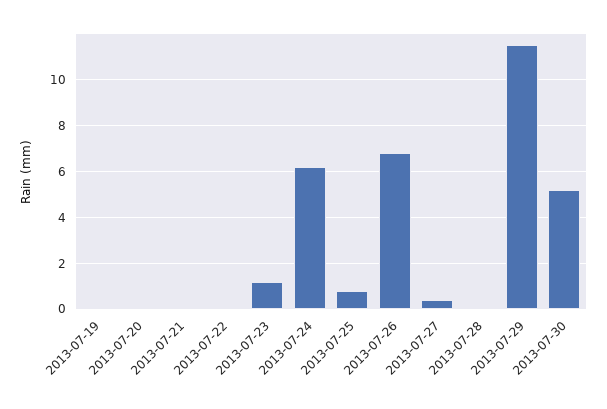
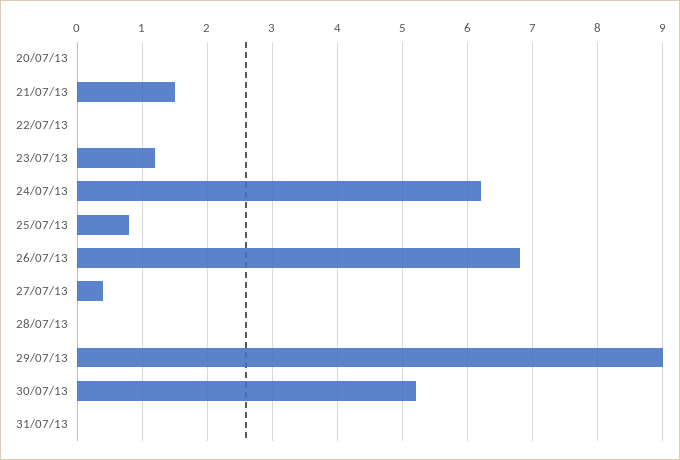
2013-07-19: 0 -> none
2013-07-21: 0 -> 1.5
2013-07-29: 11.5 -> 9
31/07/13: none -> 0

